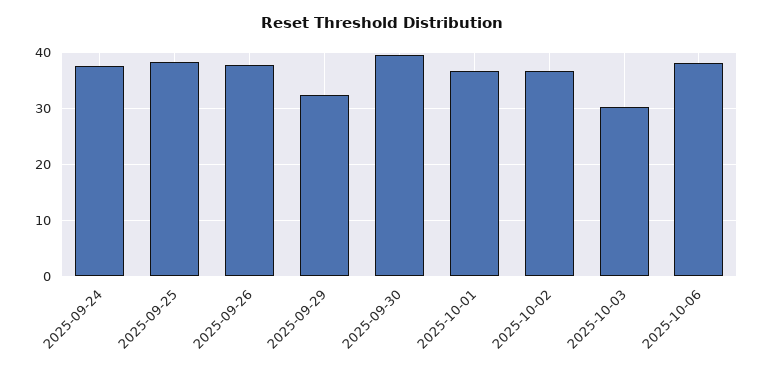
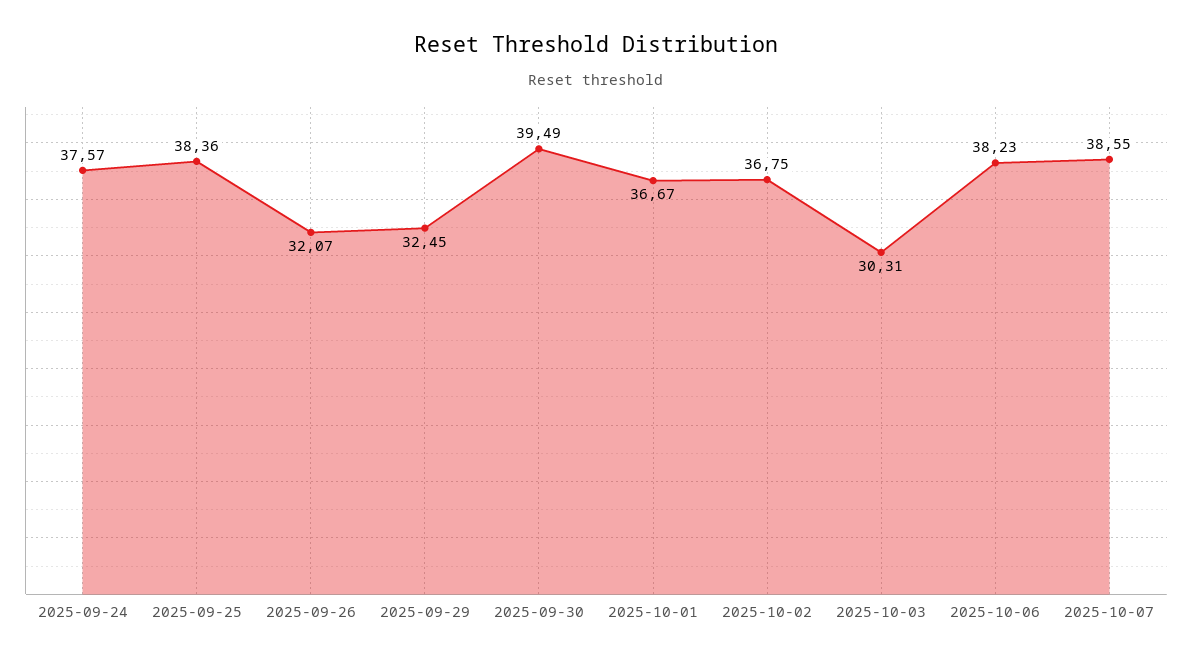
2025-09-26: 38 -> 32.07
2025-10-07: none -> 38.55

